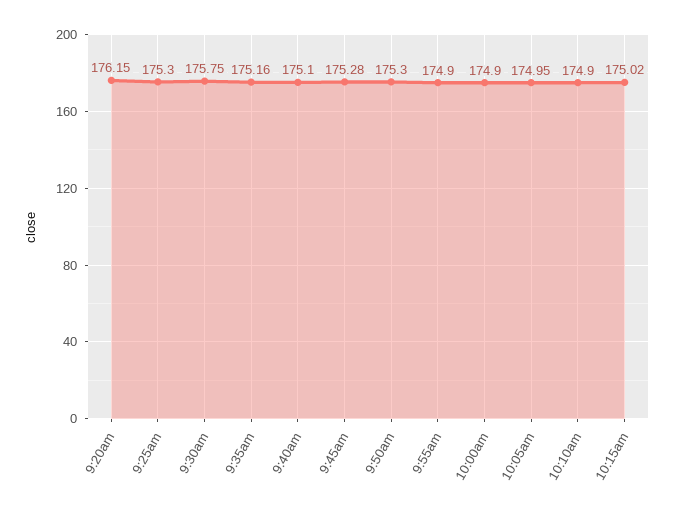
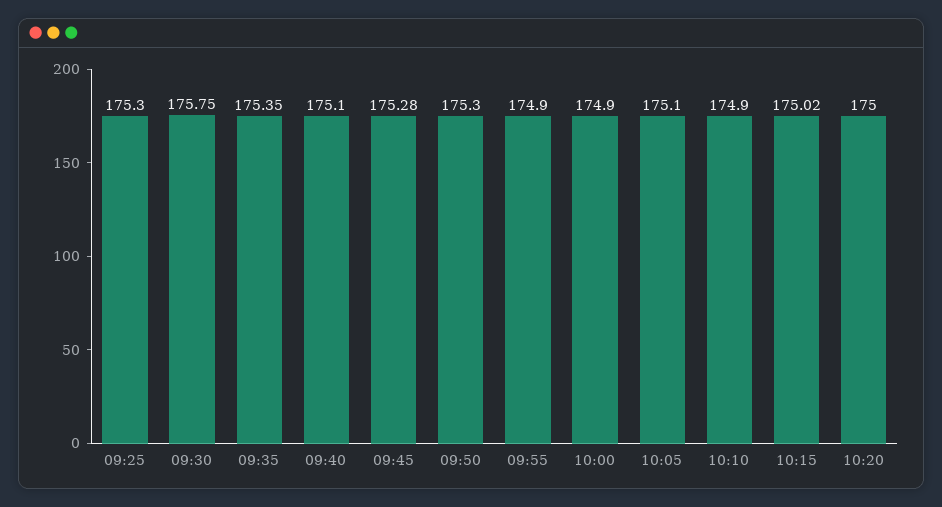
9:20am: 176.15 -> none
9:35am: 175.16 -> 175.35
10:05am: 174.95 -> 175.1
10:20: none -> 175

